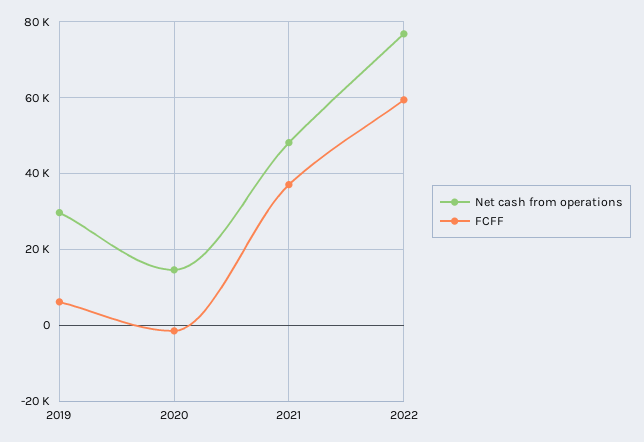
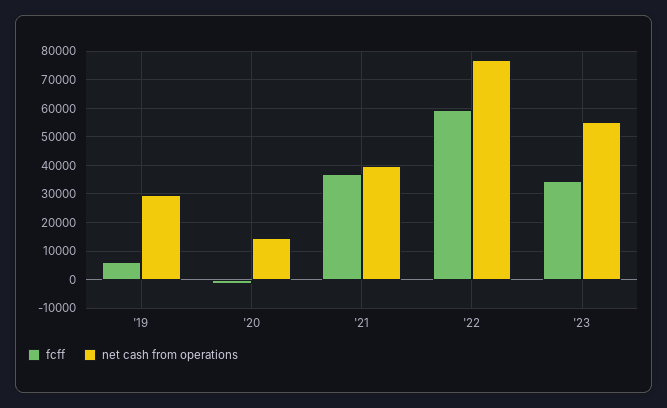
Net cash from operations, 2021: 48000 -> 40000
FCFF, '23: none -> 35000
Net cash from operations, '23: none -> 55000

